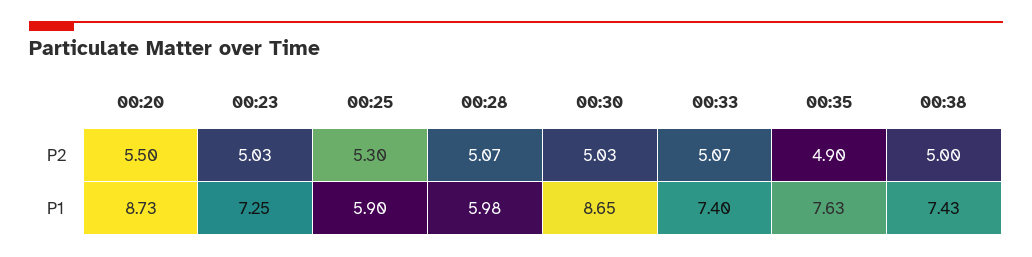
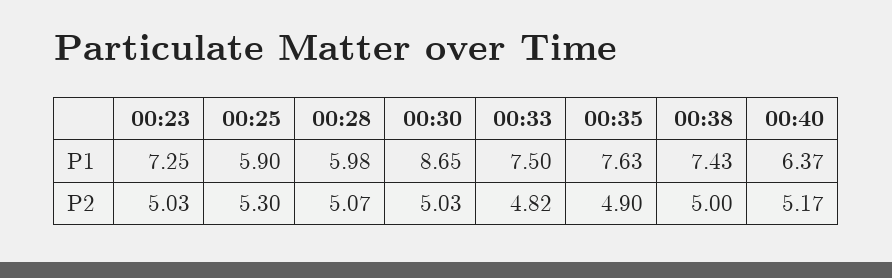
00:20, P2: 5.5 -> none
00:33, P2: 5.07 -> 4.82
00:20, P1: 8.73 -> none
00:33, P1: 7.4 -> 7.5
00:40, P1: none -> 6.37
00:40, P2: none -> 5.17

